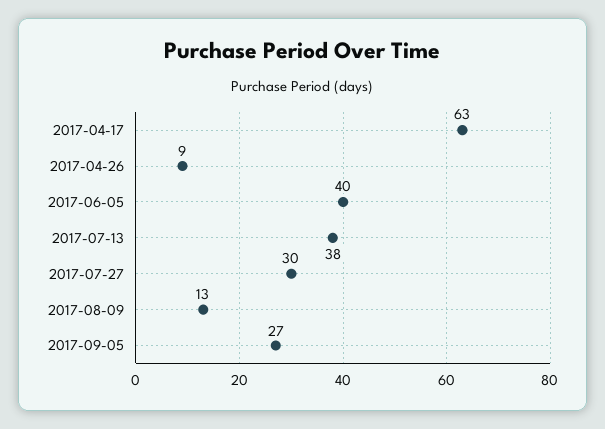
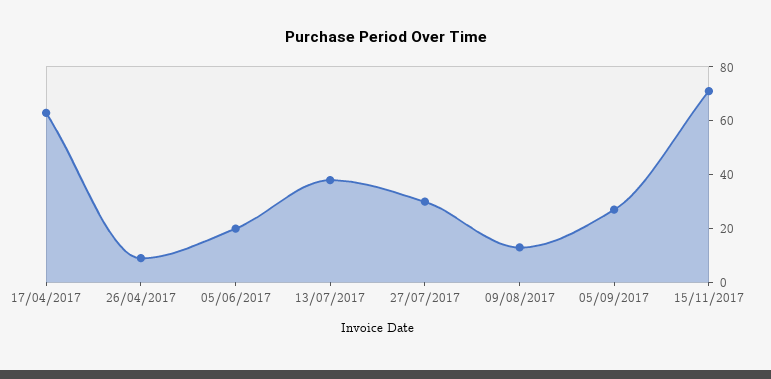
2017-06-05: 40 -> 20
15/11/2017: none -> 70

